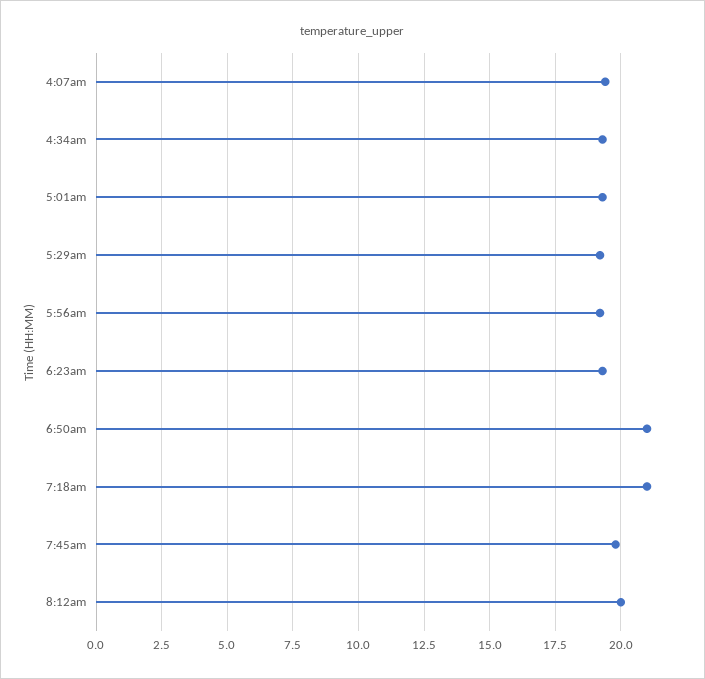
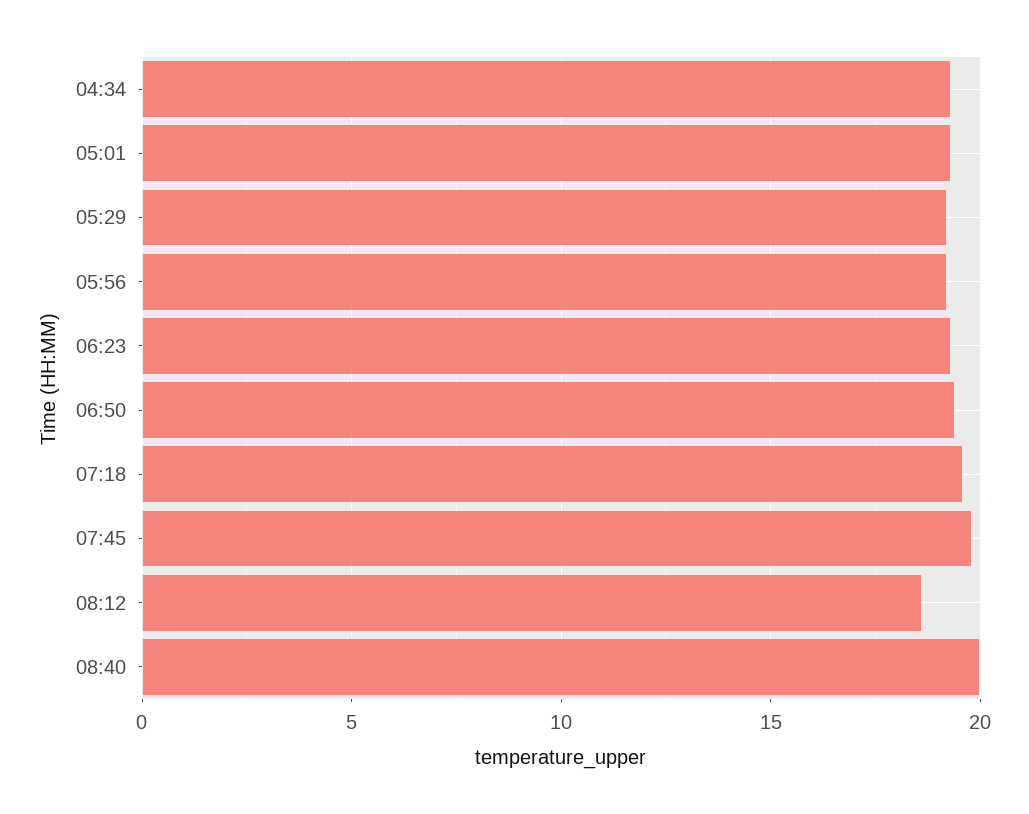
4:07am: 19.5 -> none
6:50am: 21 -> 19.5
7:18am: 21 -> 19.5
8:12am: 20 -> 18.5
08:40: none -> 20

